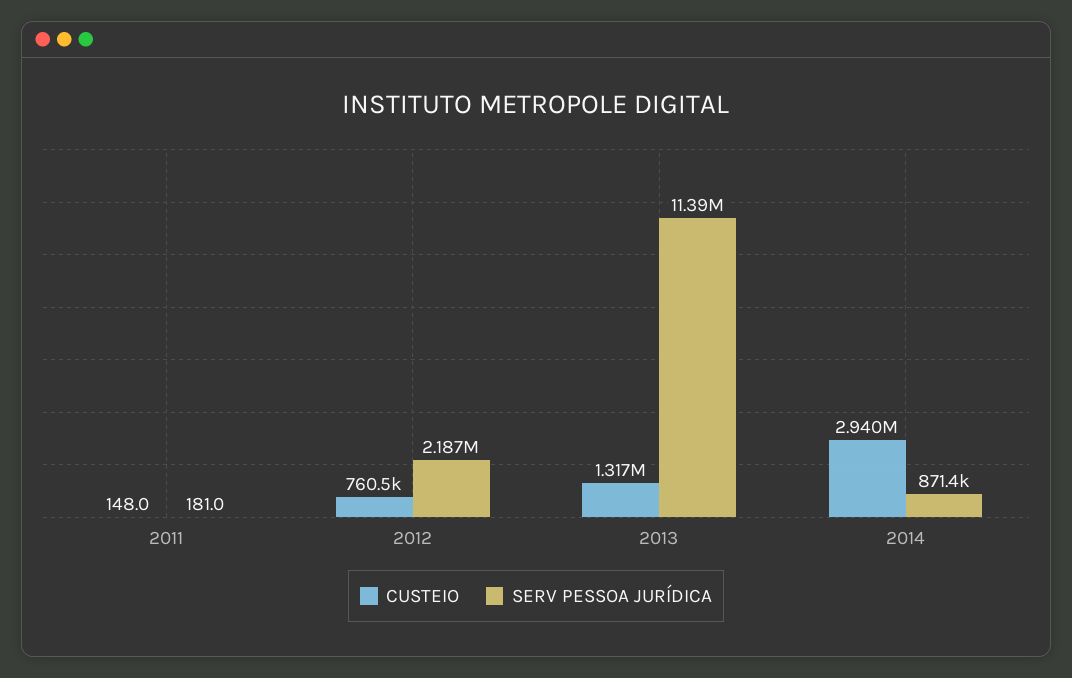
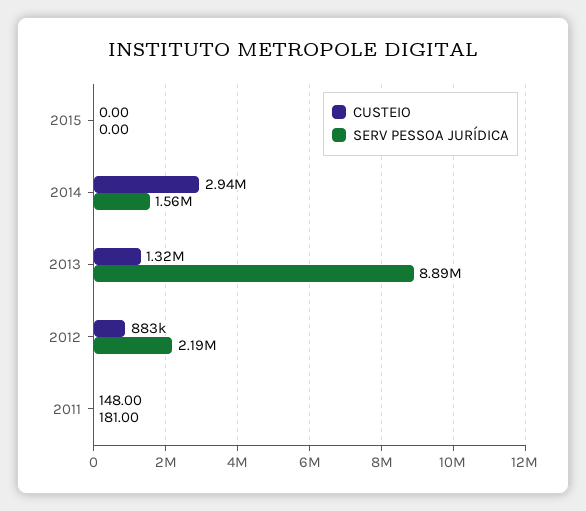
CUSTEIO, 2012: 760500 -> 883000
SERV PESSOA JURÍDICA, 2013: 11390000 -> 8890000
SERV PESSOA JURÍDICA, 2014: 871400 -> 1560000
CUSTEIO, 2015: none -> 0
SERV PESSOA JURÍDICA, 2015: none -> 0

